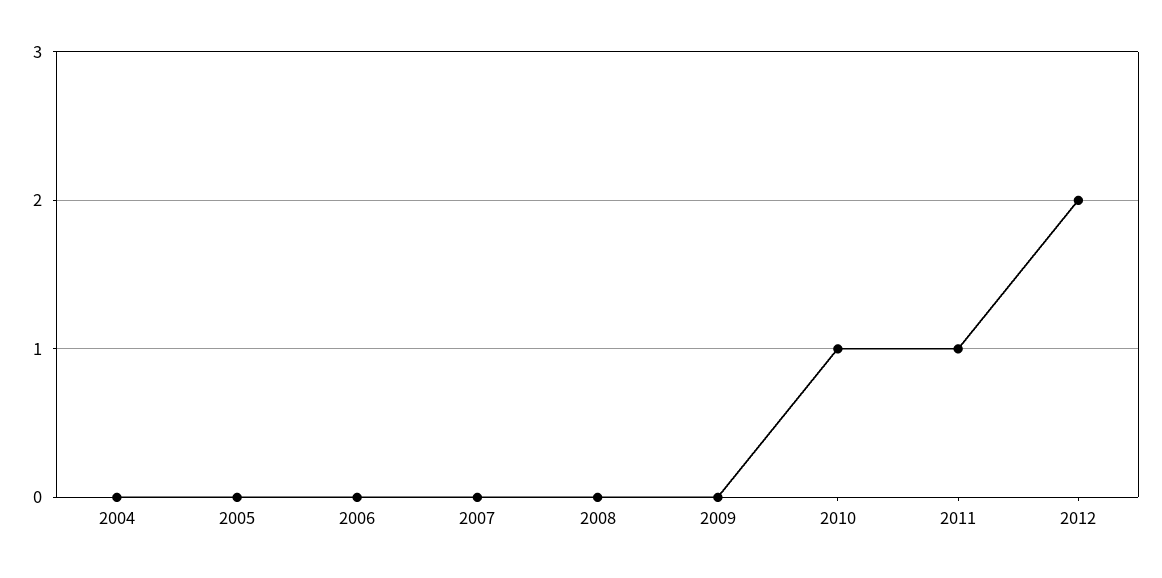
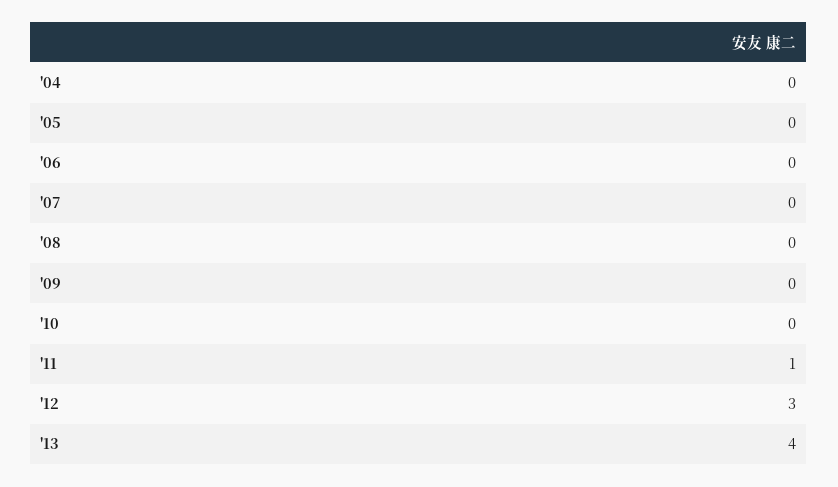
2010: 1 -> 0
2012: 2 -> 3
'13: none -> 4

